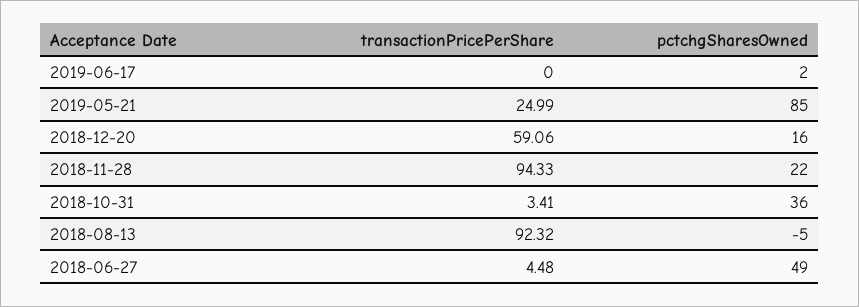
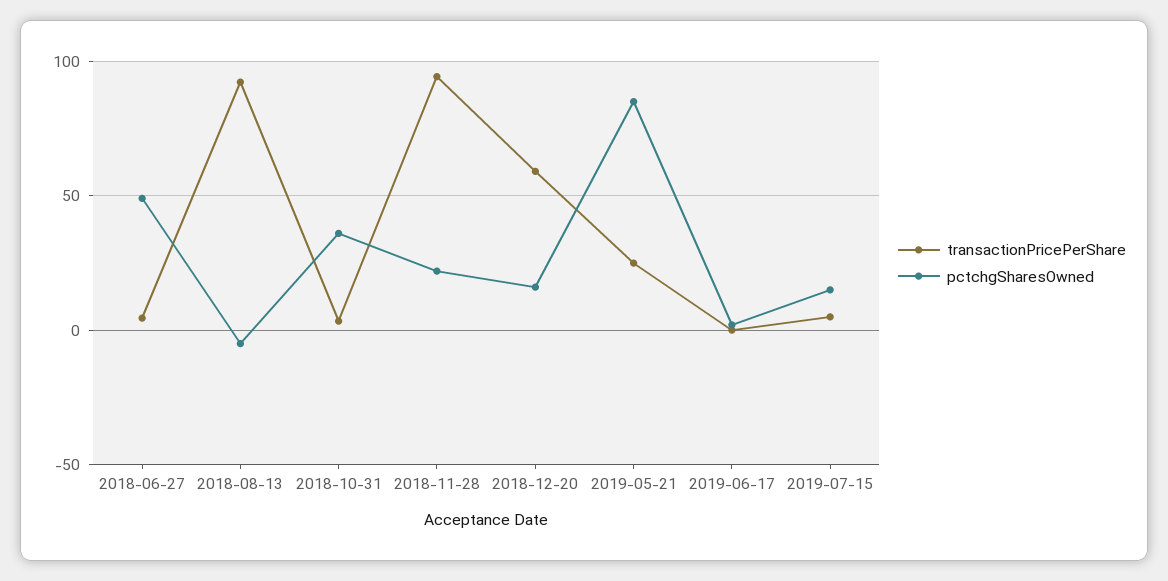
transactionPricePerShare, 2019-07-15: none -> 5
pctchgSharesOwned, 2019-07-15: none -> 15

